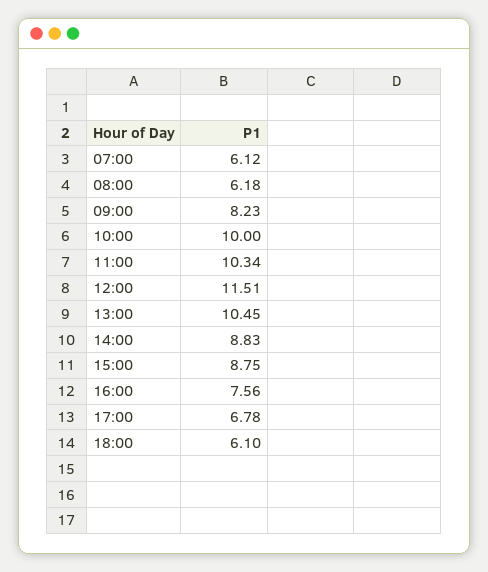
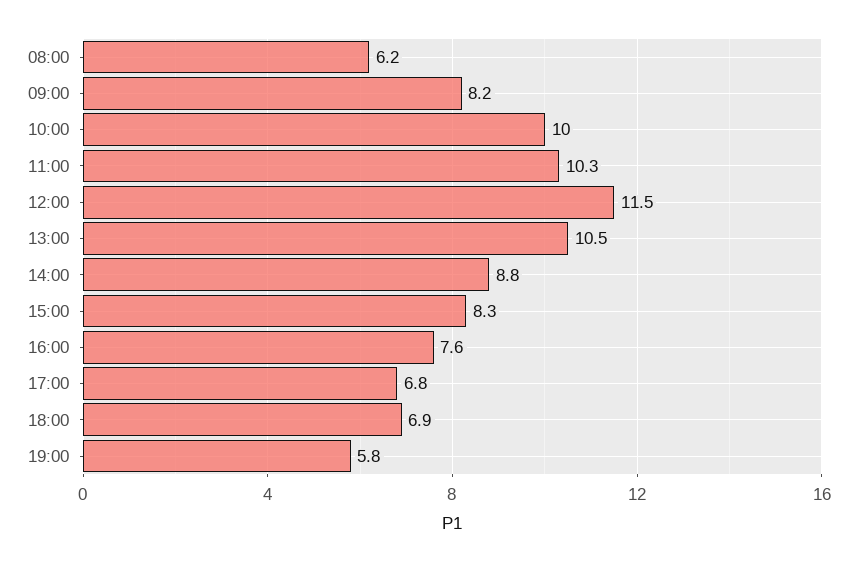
07:00: 6.12 -> none
15:00: 8.75 -> 8.3
18:00: 6.1 -> 6.9
19:00: none -> 5.8

